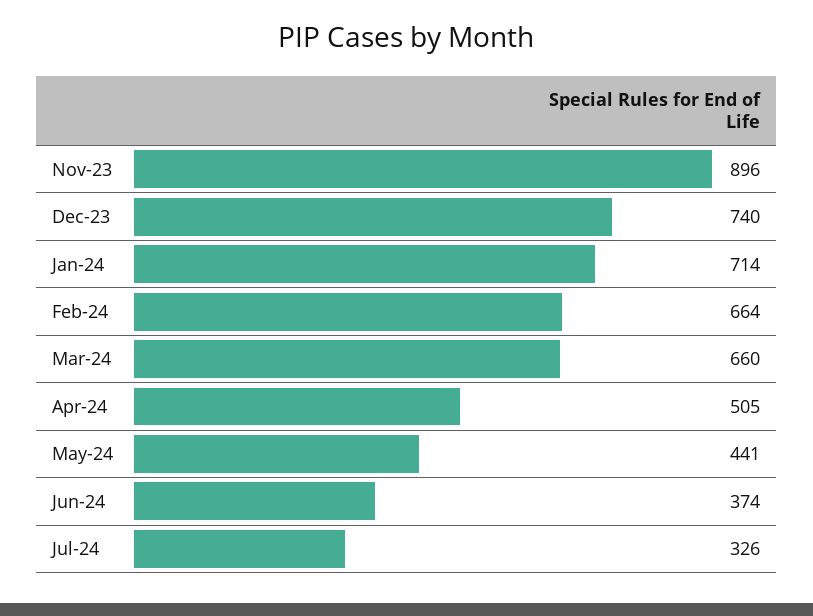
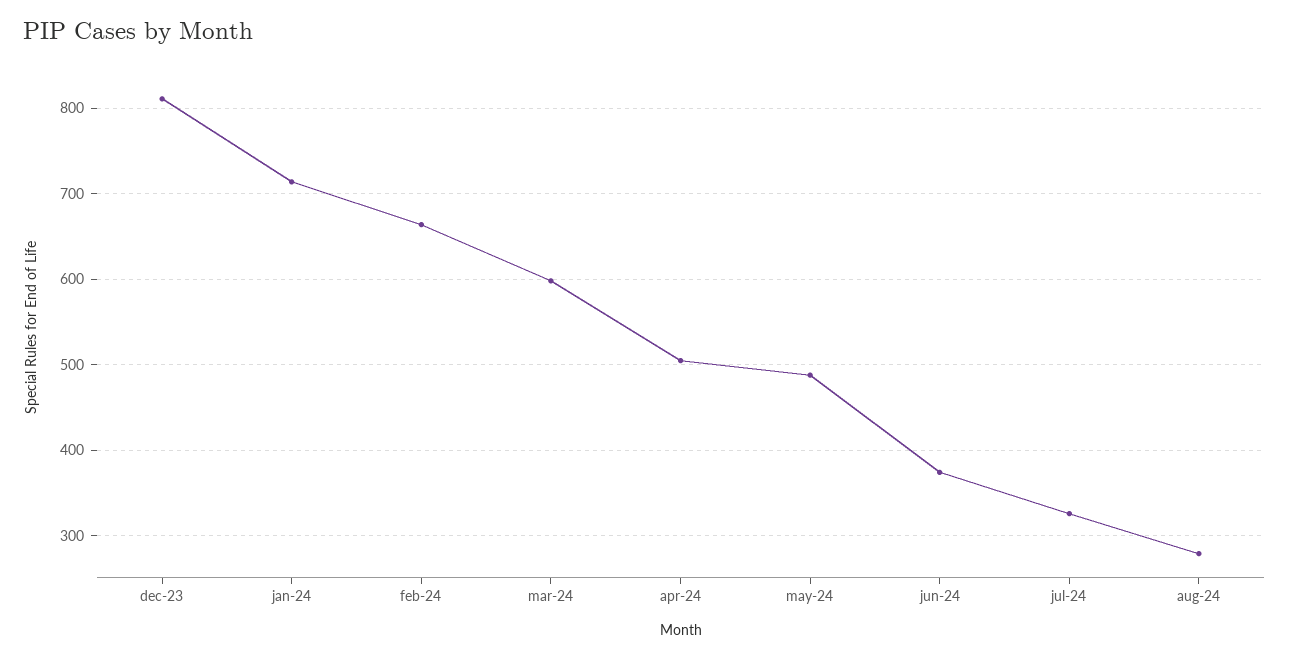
Nov-23: 896 -> none
Dec-23: 740 -> 810
Mar-24: 660 -> 600
May-24: 441 -> 490
aug-24: none -> 280

